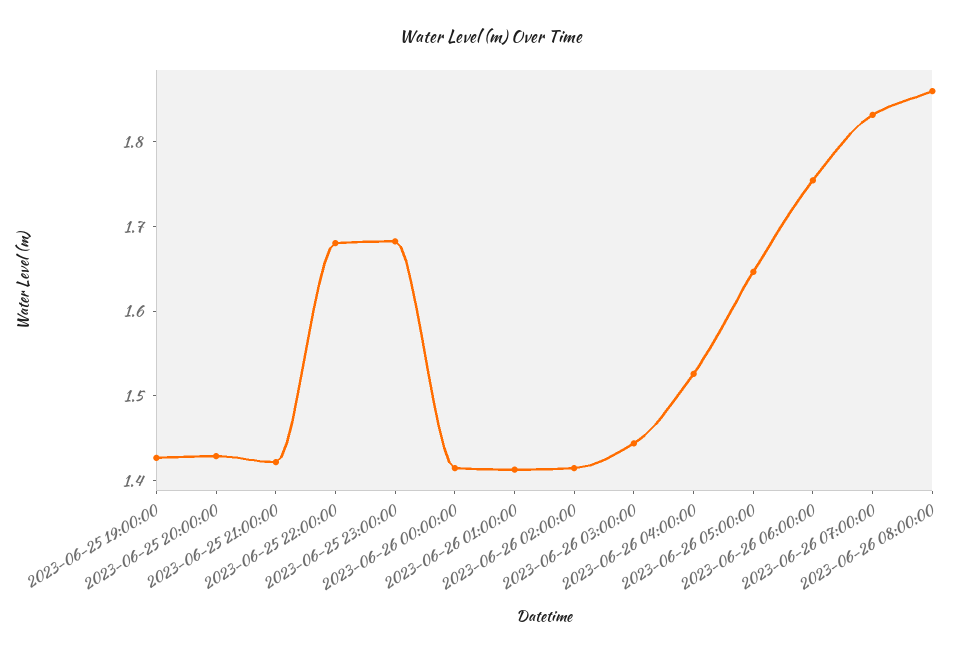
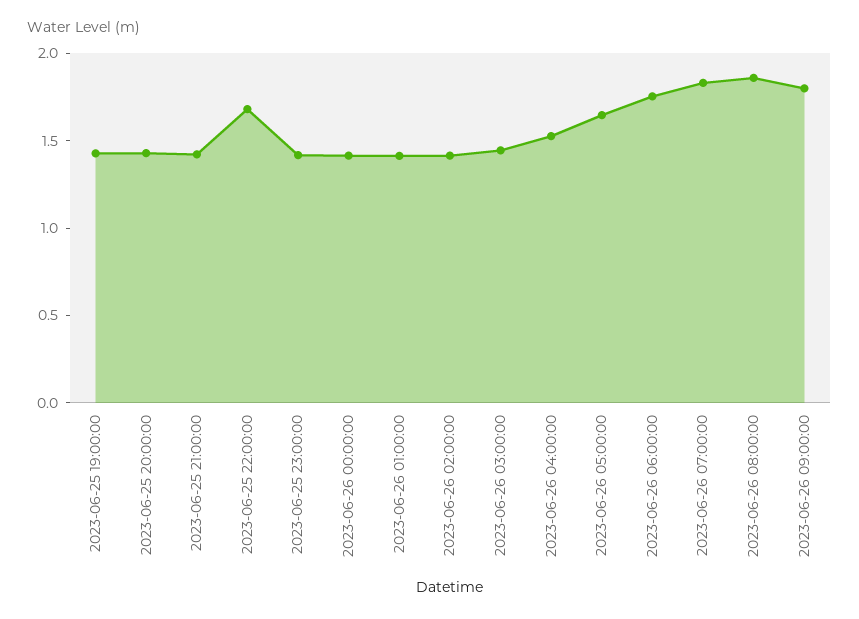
2023-06-25 23:00:00: 1.68 -> 1.4
2023-06-26 09:00:00: none -> 1.8

